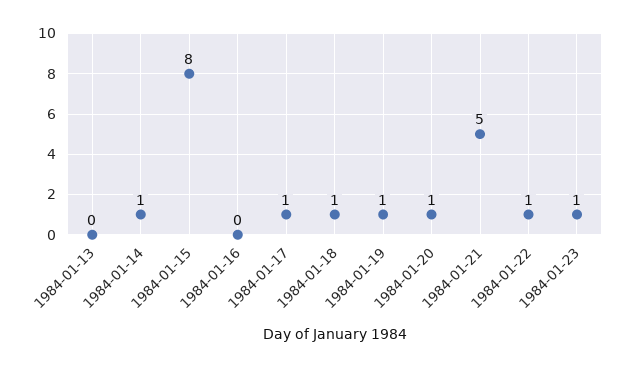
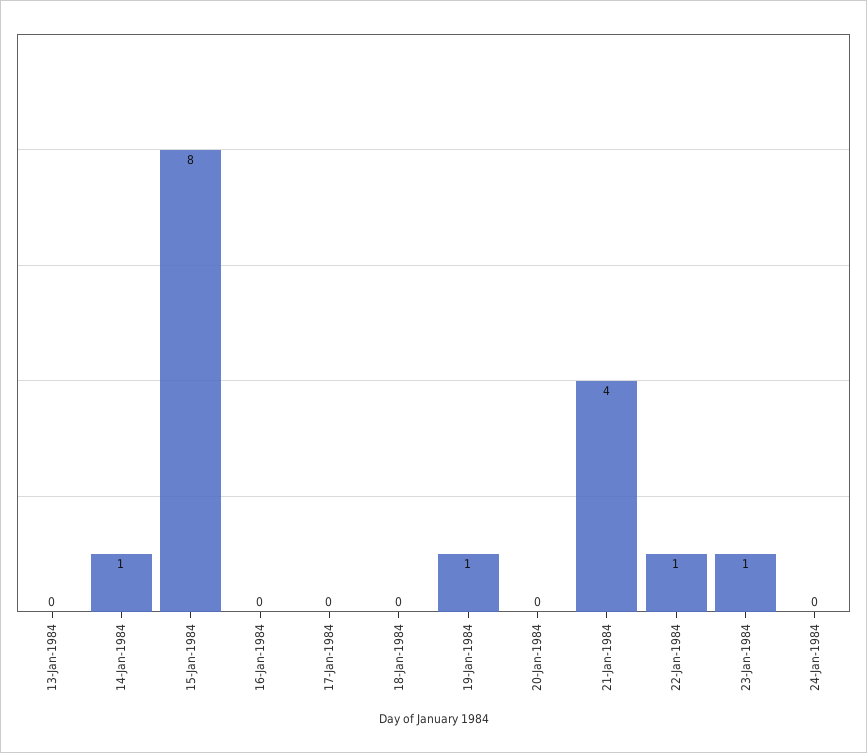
1984-01-17: 1 -> 0
1984-01-18: 1 -> 0
1984-01-20: 1 -> 0
1984-01-21: 5 -> 4
24-Jan-1984: none -> 0

